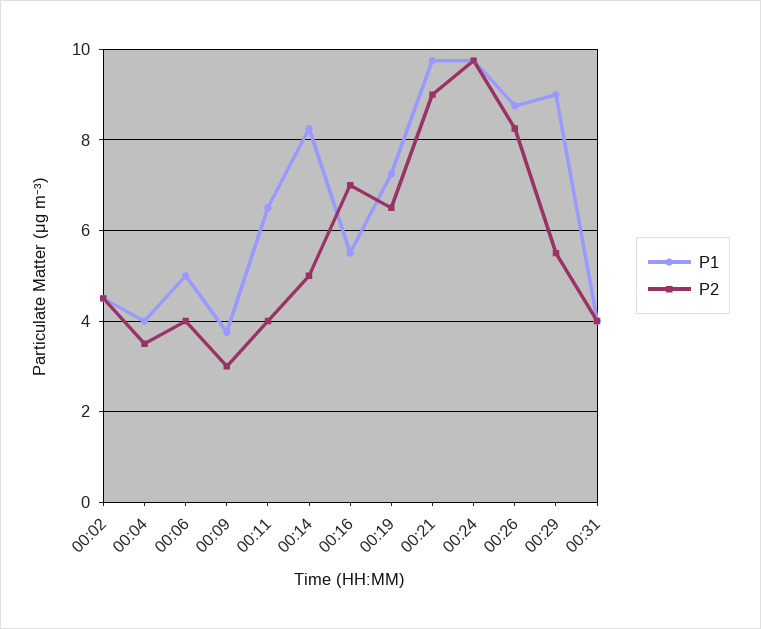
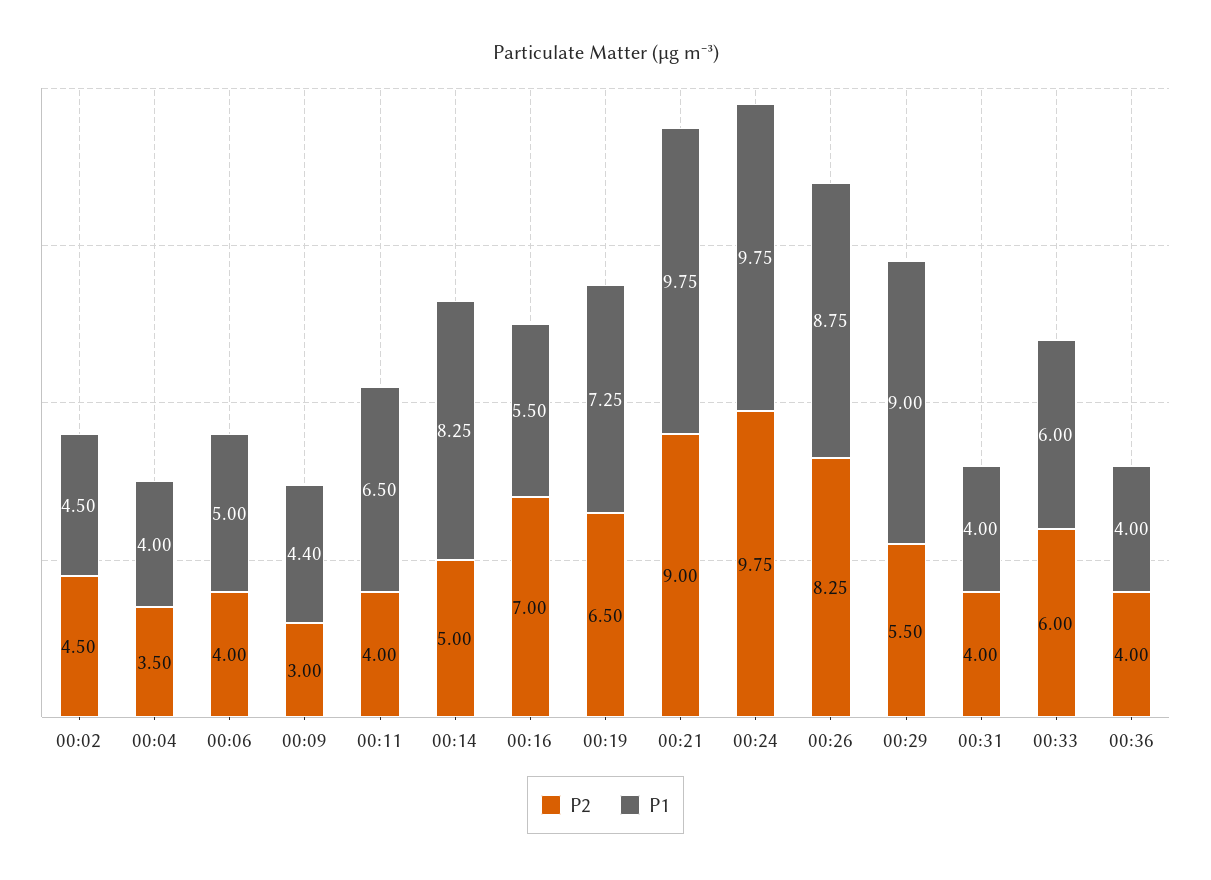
P1, 00:09: 3.8 -> 4.4
P2, 00:33: none -> 6
P1, 00:33: none -> 6
P2, 00:36: none -> 4
P1, 00:36: none -> 4

